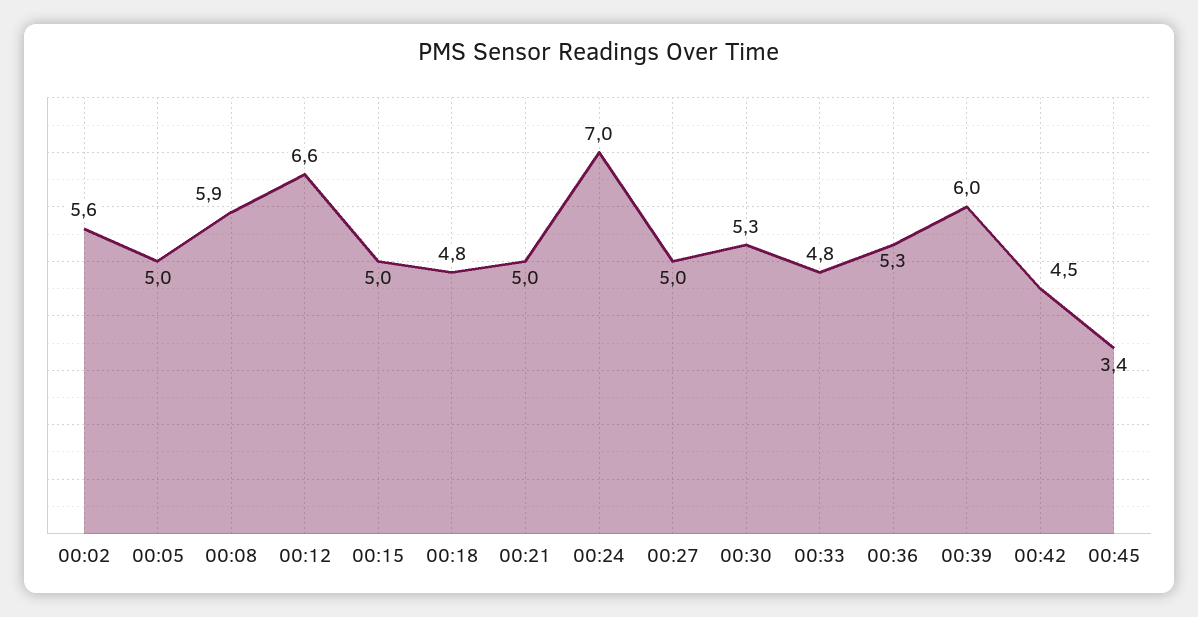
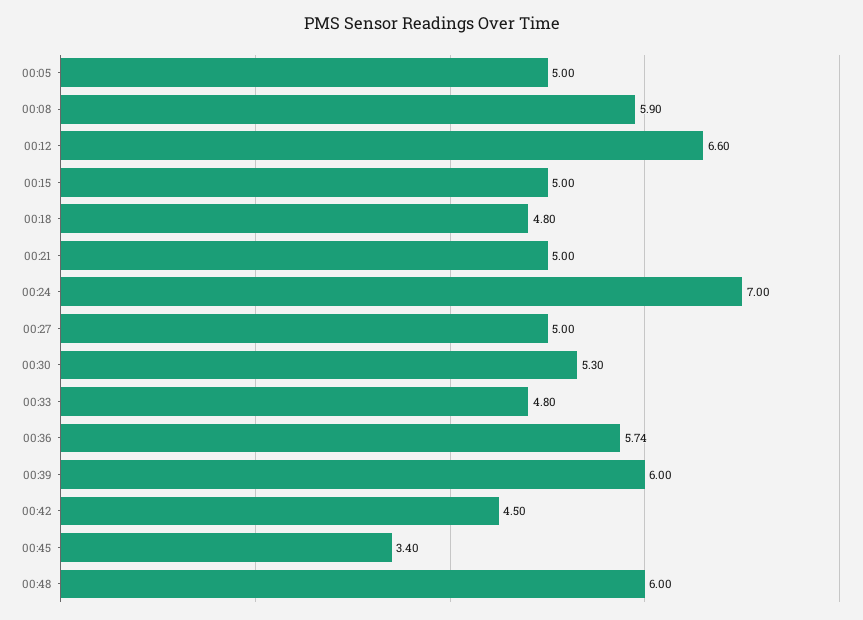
00:02: 5.6 -> none
00:36: 5.3 -> 5.74
00:48: none -> 6

